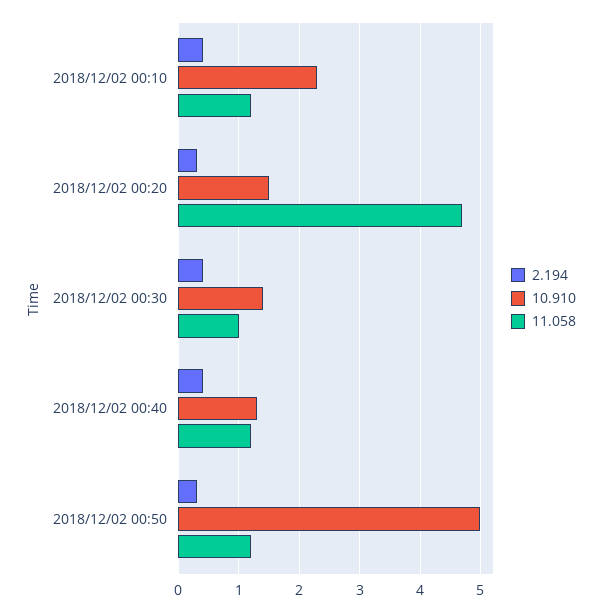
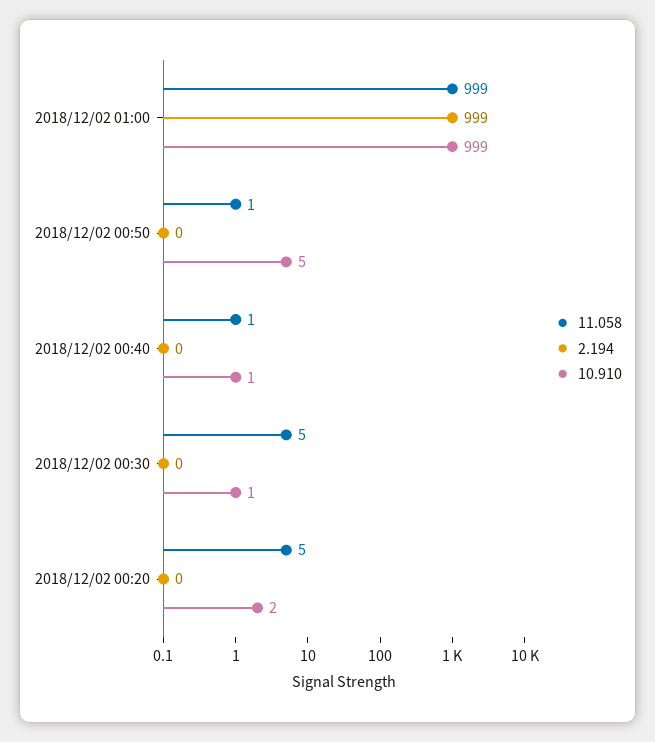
2.194, 2018/12/02 00:10: 0.4 -> none
10.910, 2018/12/02 00:10: 2.3 -> none
11.058, 2018/12/02 00:10: 1.2 -> none
11.058, 2018/12/02 00:30: 1 -> 5
11.058, 2018/12/02 01:00: none -> 999
2.194, 2018/12/02 01:00: none -> 999
10.910, 2018/12/02 01:00: none -> 999

